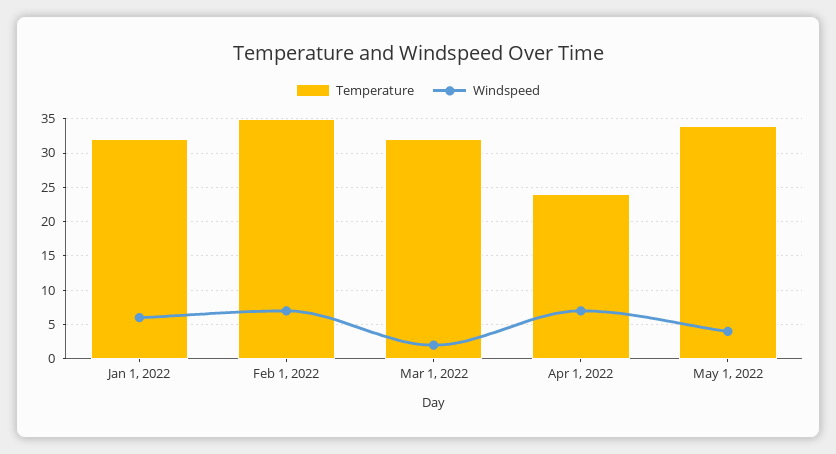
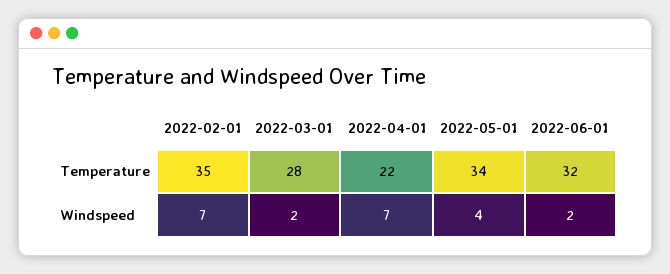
Temperature, Jan 1, 2022: 32 -> none
Windspeed, Jan 1, 2022: 6 -> none
Temperature, Mar 1, 2022: 32 -> 28
Temperature, Apr 1, 2022: 24 -> 22
Temperature, 2022-06-01: none -> 32
Windspeed, 2022-06-01: none -> 2

